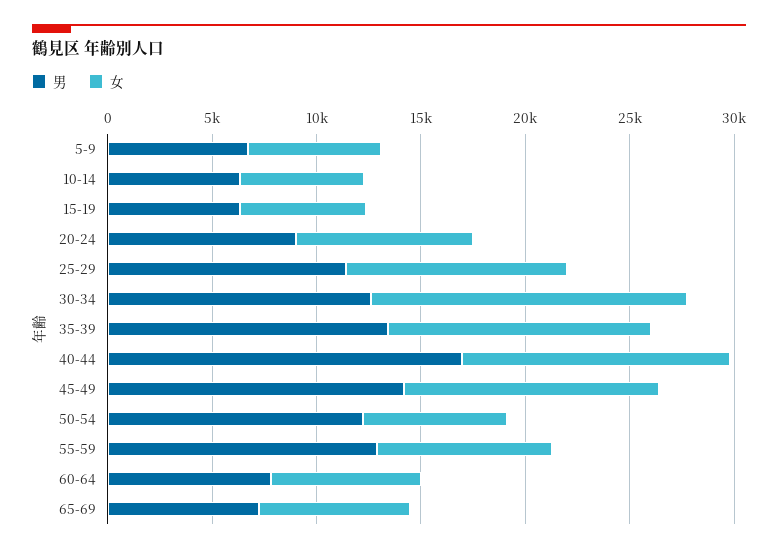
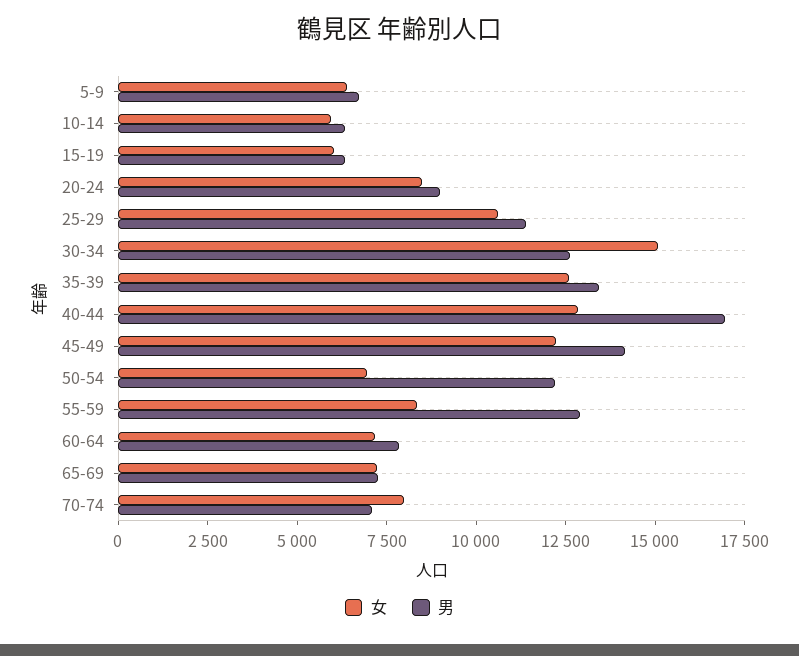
女, 70-74: none -> 8000
男, 70-74: none -> 7000

